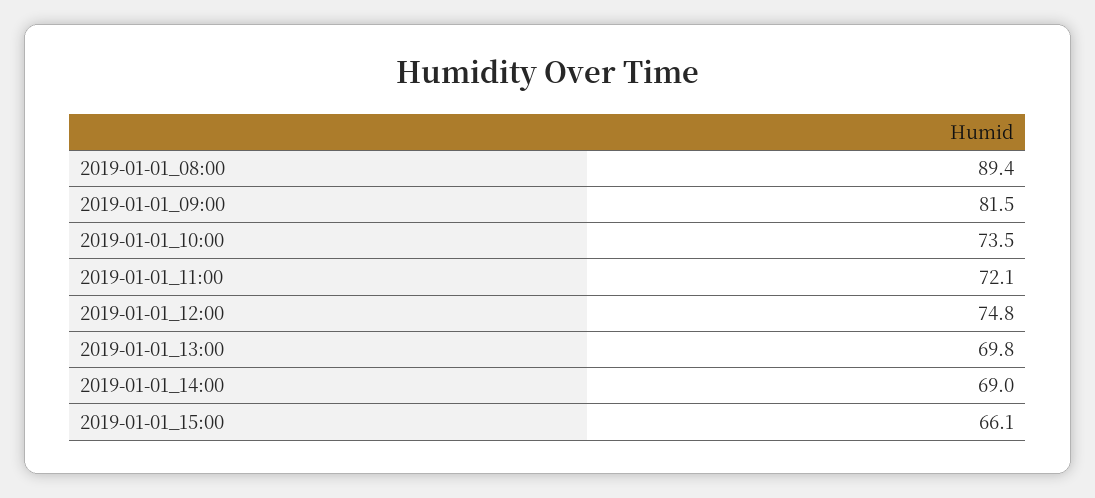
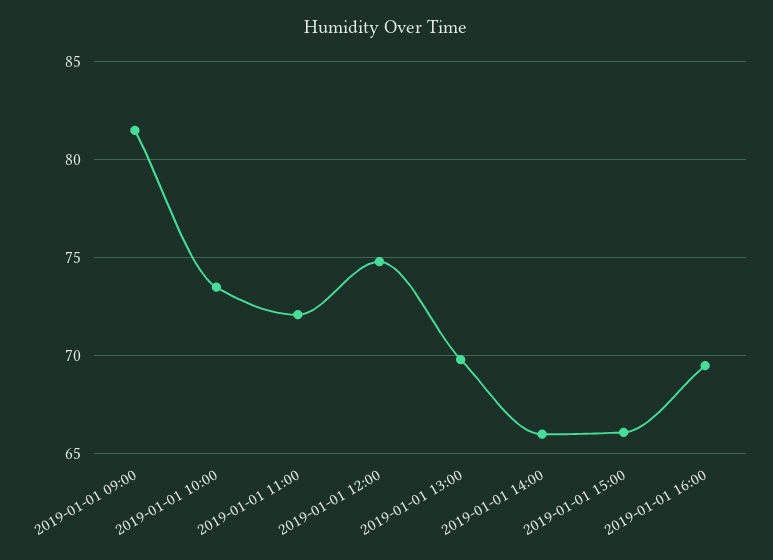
2019-01-01_08:00: 89.4 -> none
2019-01-01_14:00: 69 -> 66
2019-01-01 16:00: none -> 69.5

